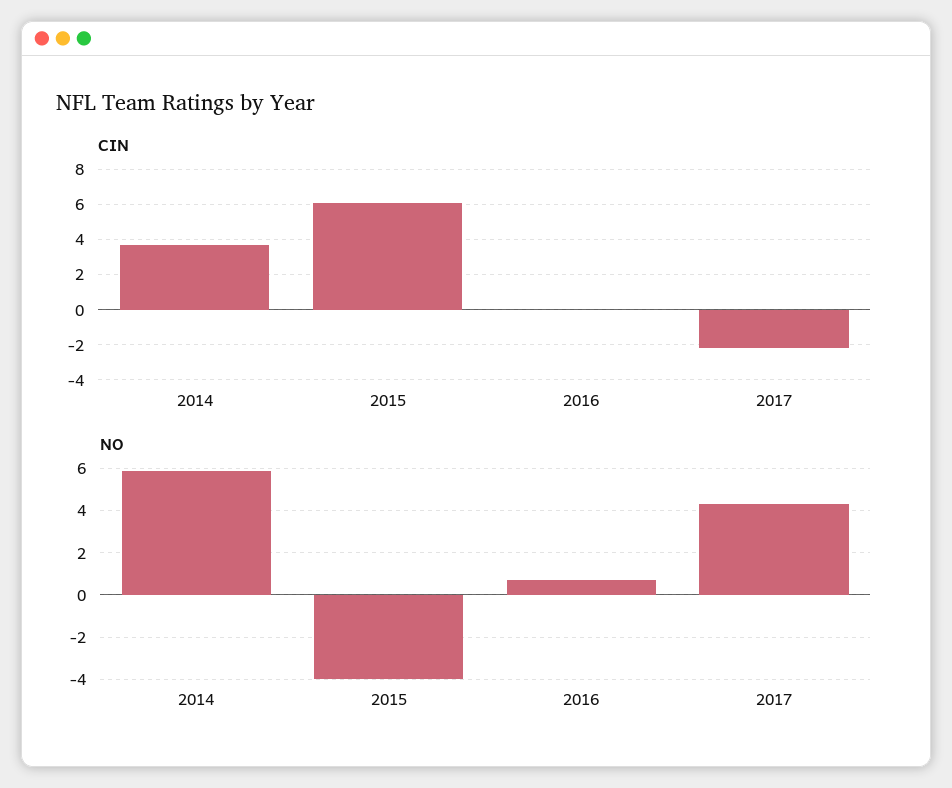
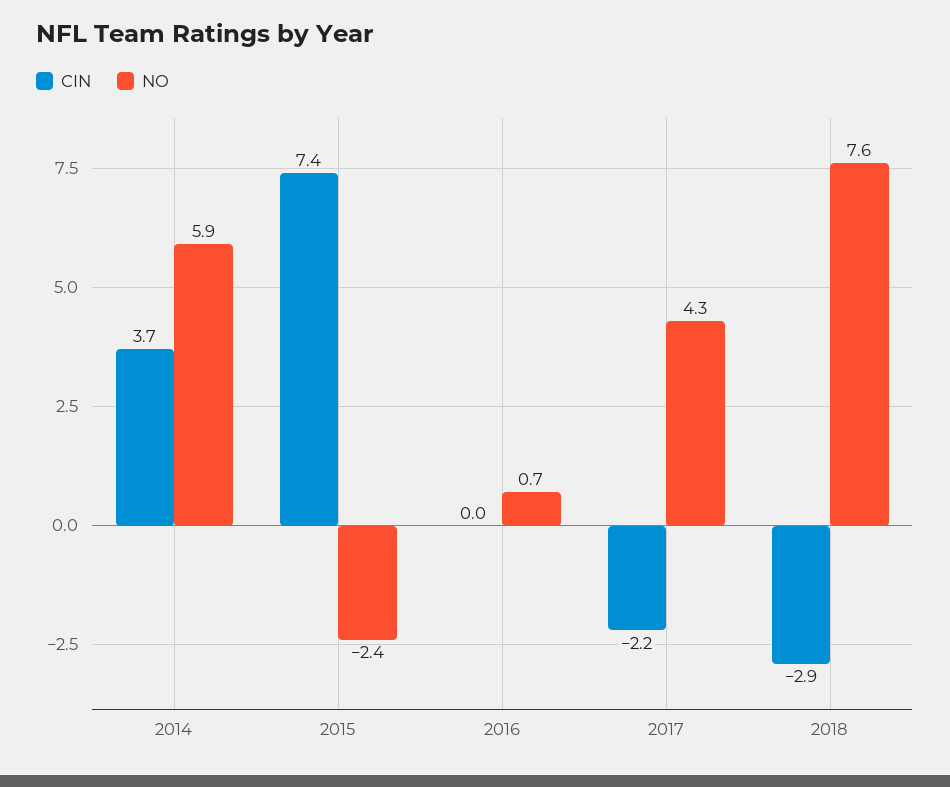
CIN, 2015: 6 -> 7.4
NO, 2015: -4 -> -2.4
CIN, 2018: none -> -2.9
NO, 2018: none -> 7.6

